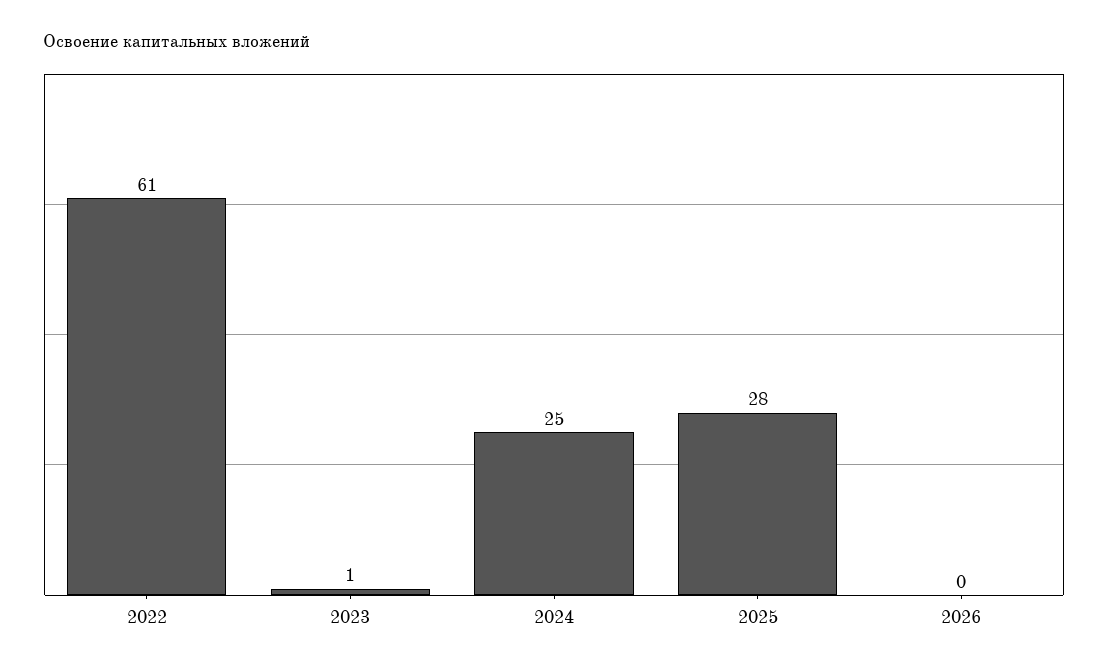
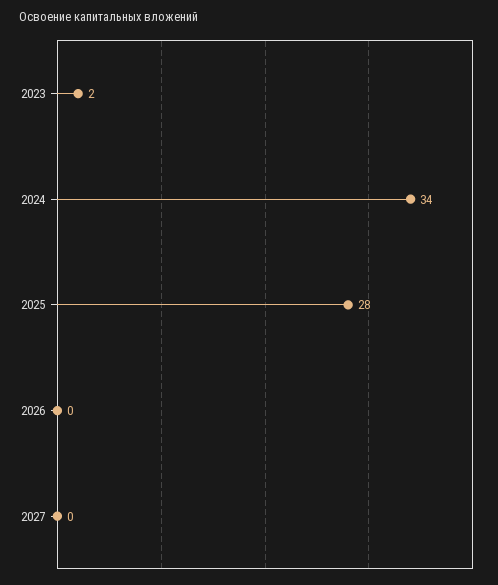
2022: 61 -> none
2023: 1 -> 2
2024: 25 -> 34
2027: none -> 0

